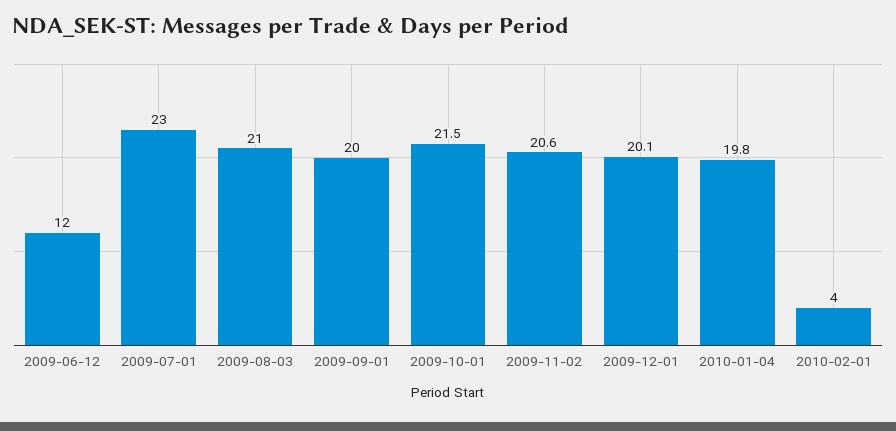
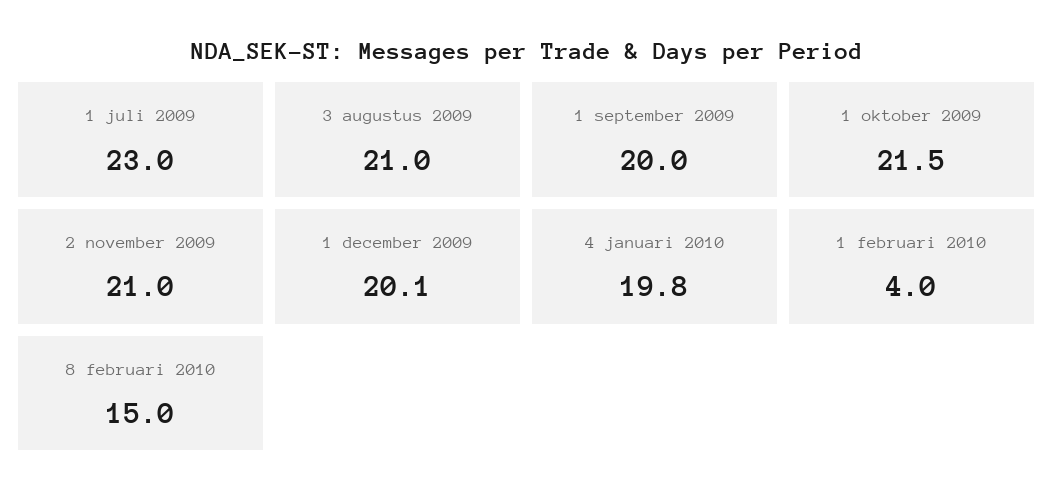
2009-06-12: 12 -> none
2009-11-02: 20.6 -> 21
8 februari 2010: none -> 15

